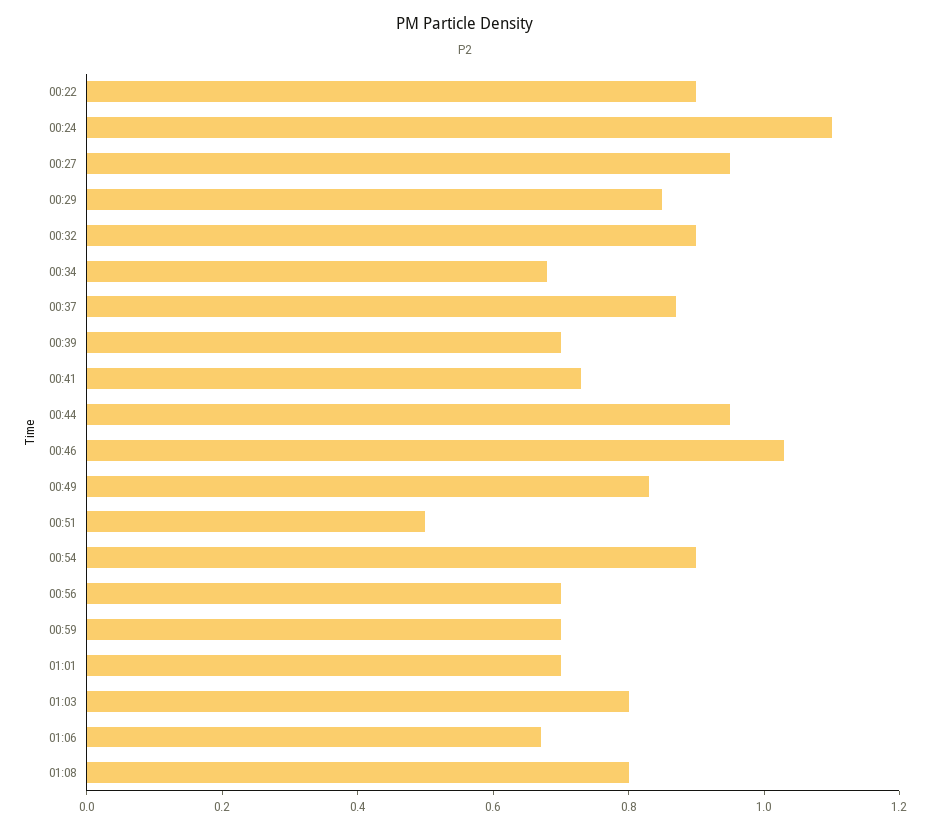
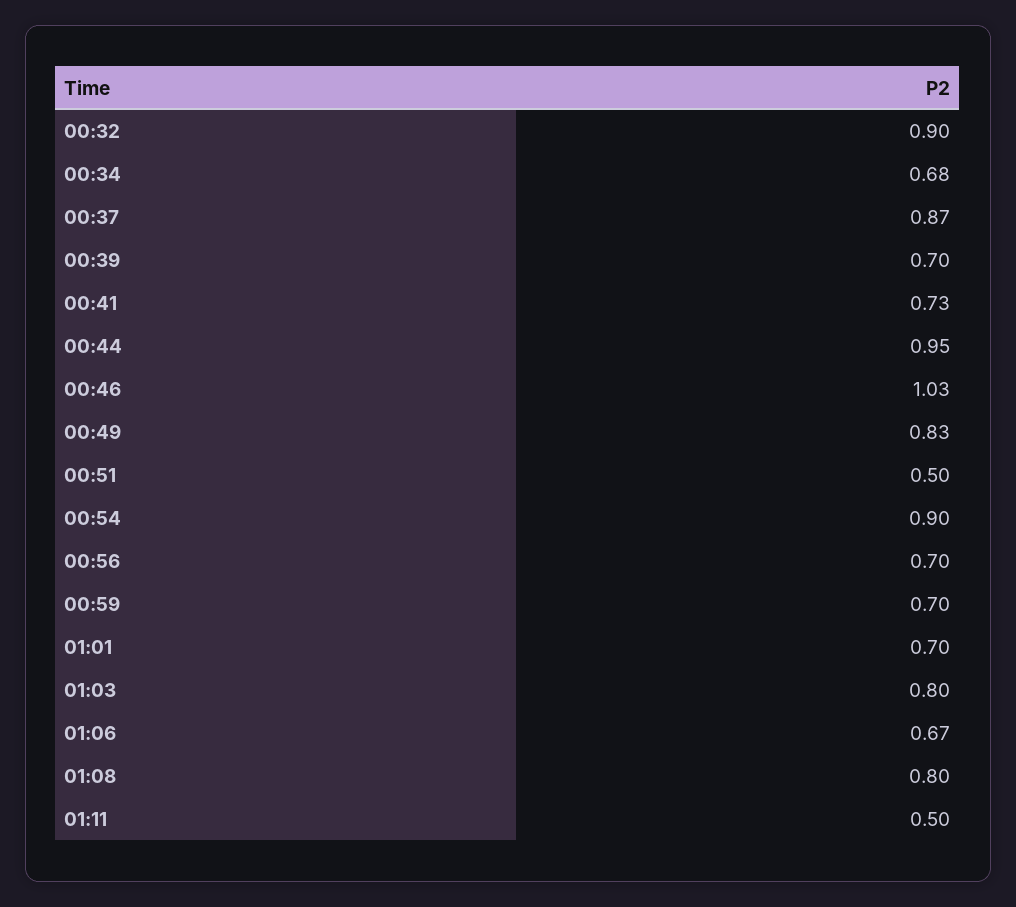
00:22: 0.9 -> none
00:24: 1.1 -> none
00:27: 0.95 -> none
00:29: 0.85 -> none
01:11: none -> 0.5

